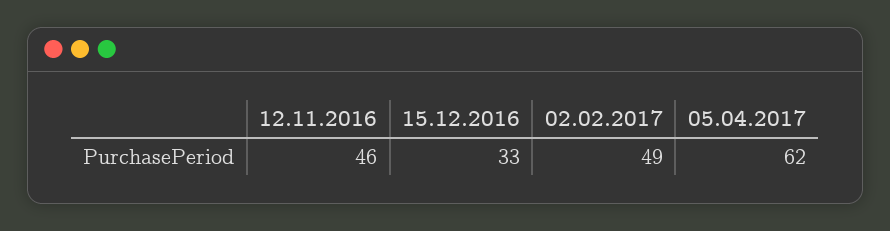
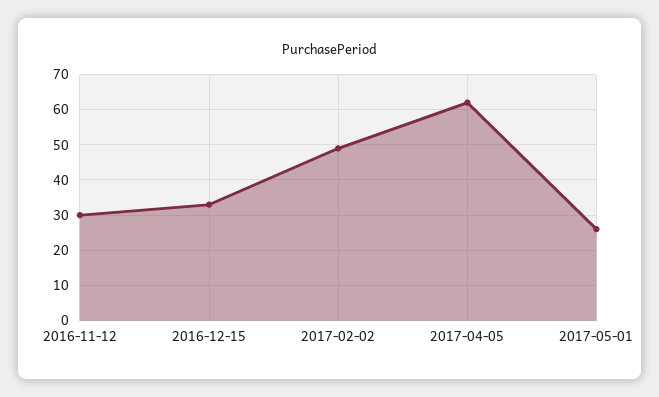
12.11.2016: 46 -> 30
2017-05-01: none -> 25

